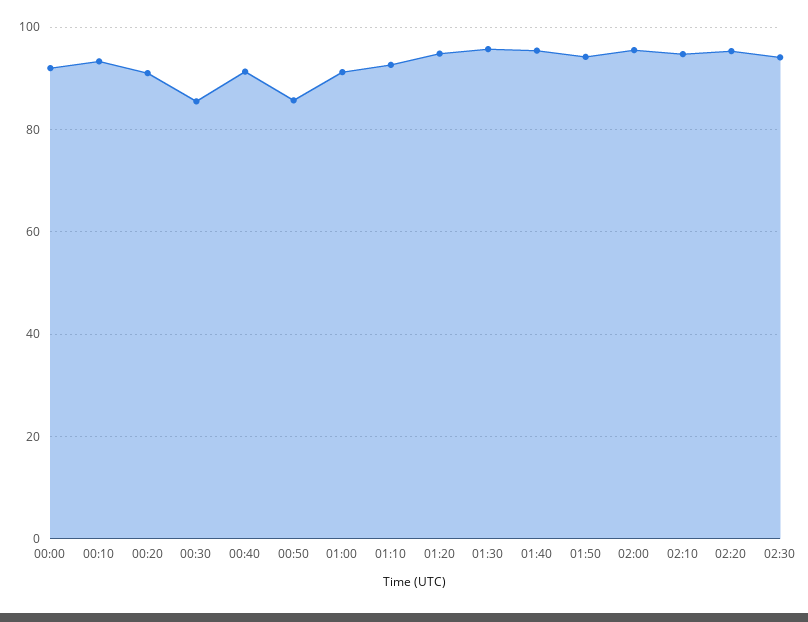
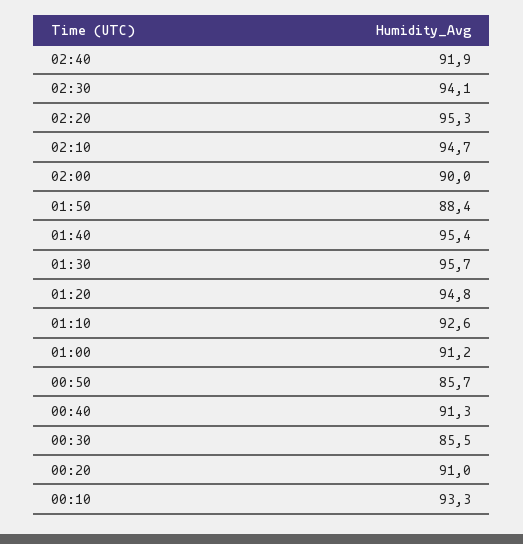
00:00: 92 -> none
01:50: 94 -> 88.4
02:00: 96 -> 90
02:40: none -> 91.9

